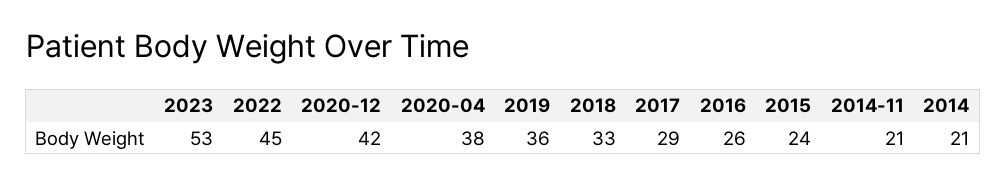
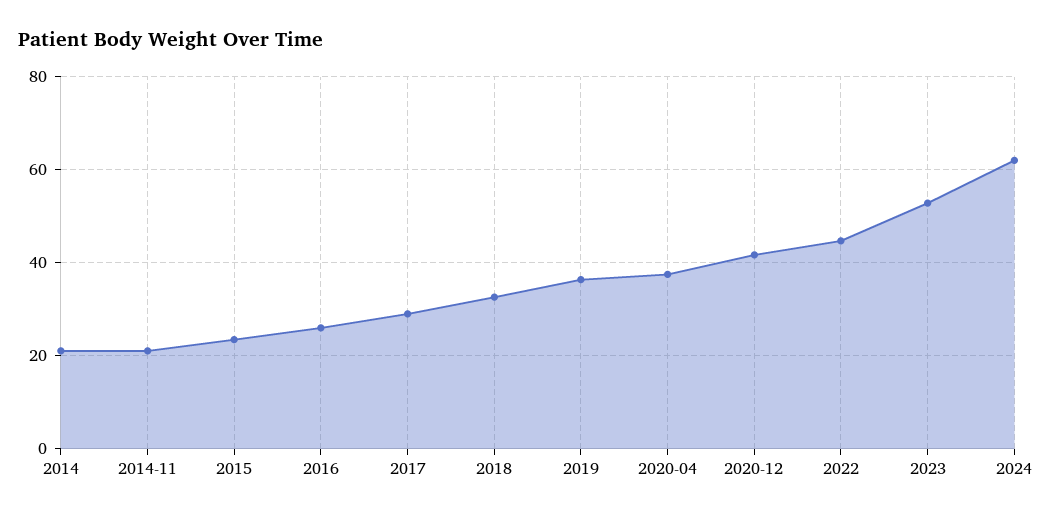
2024: none -> 62

